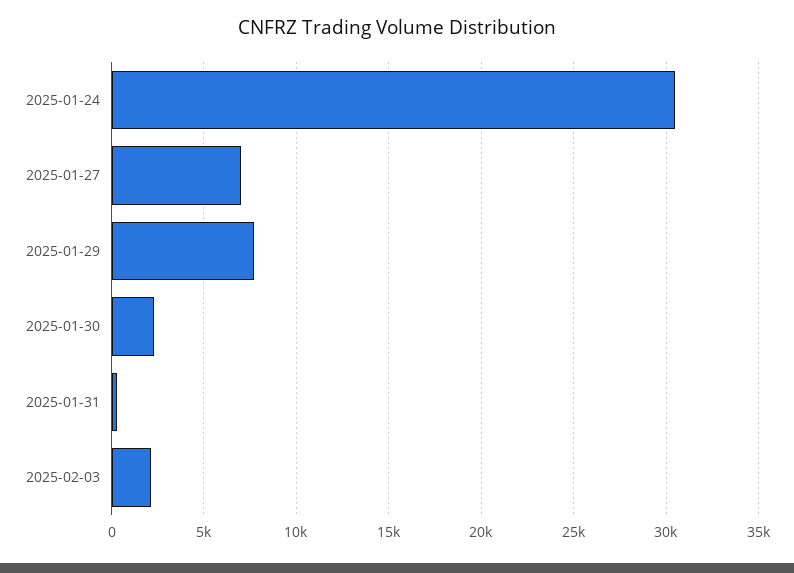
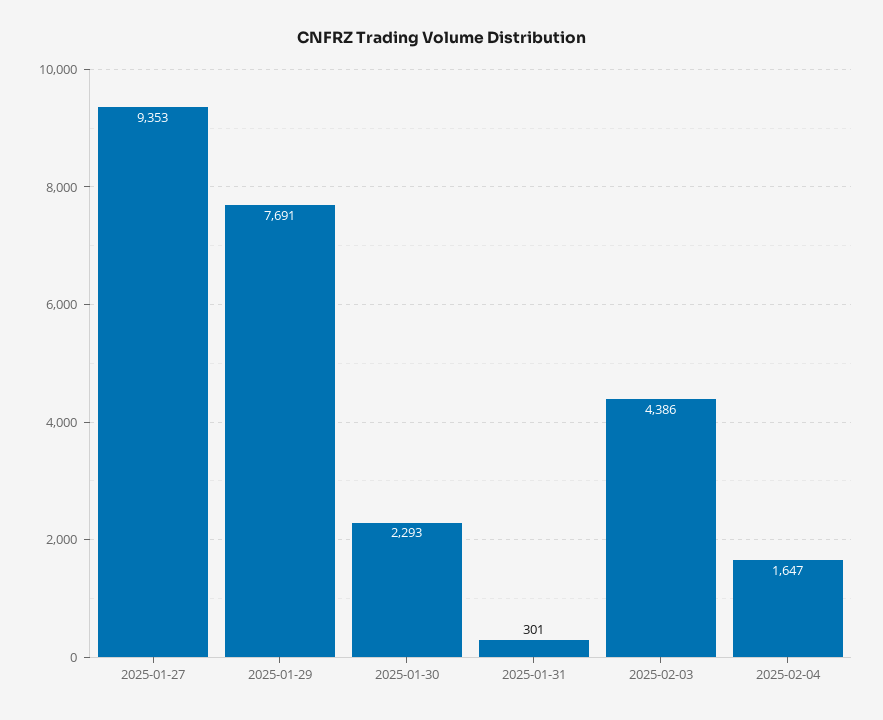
2025-01-24: 30500 -> none
2025-01-27: 7000 -> 9353
2025-02-03: 2000 -> 4386
2025-02-04: none -> 1647

